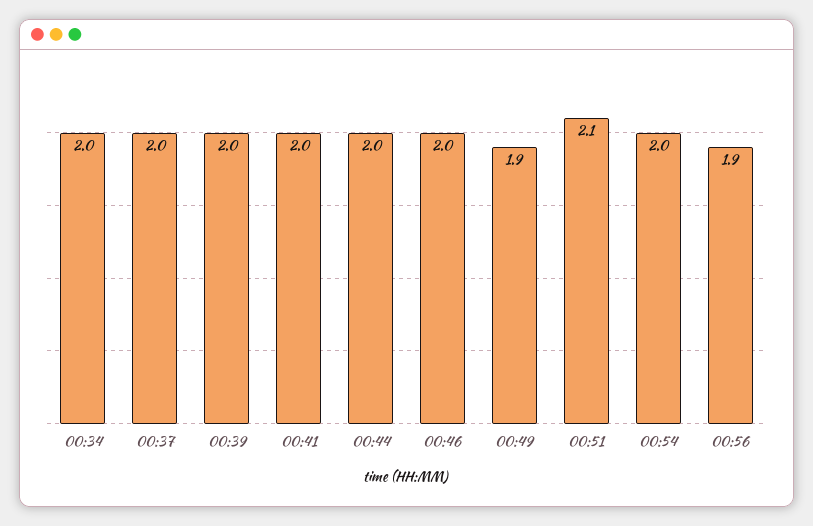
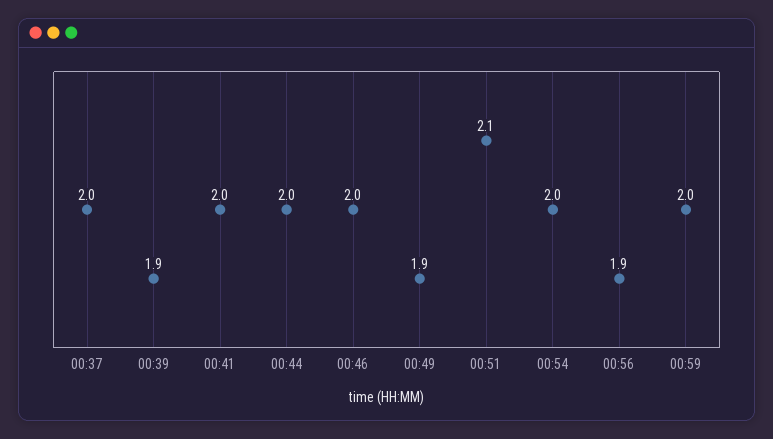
00:34: 2 -> none
00:39: 2 -> 1.9
00:59: none -> 2

